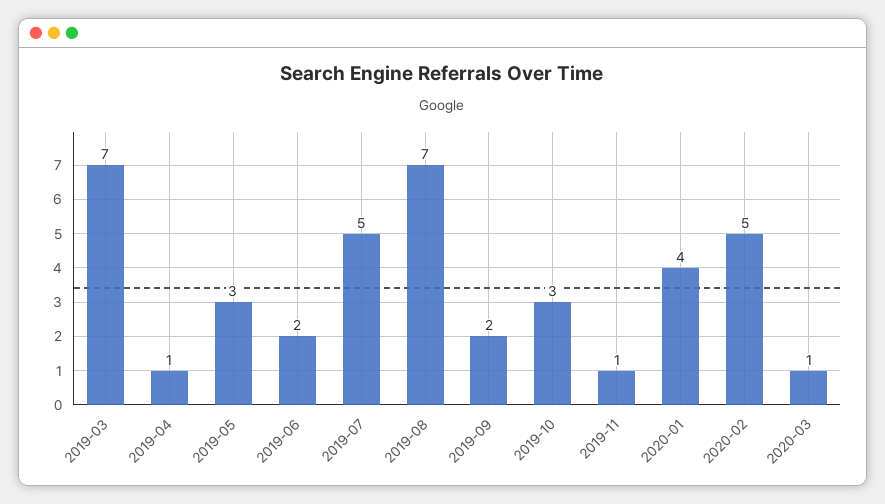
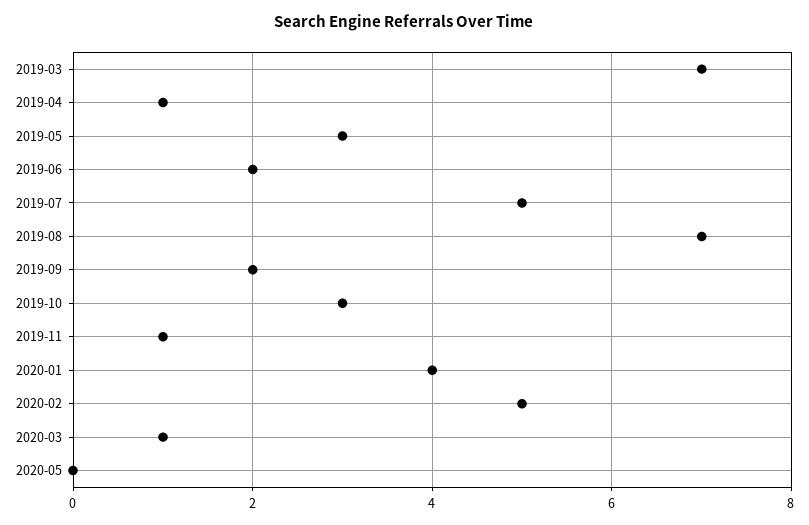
2020-05: none -> 0

